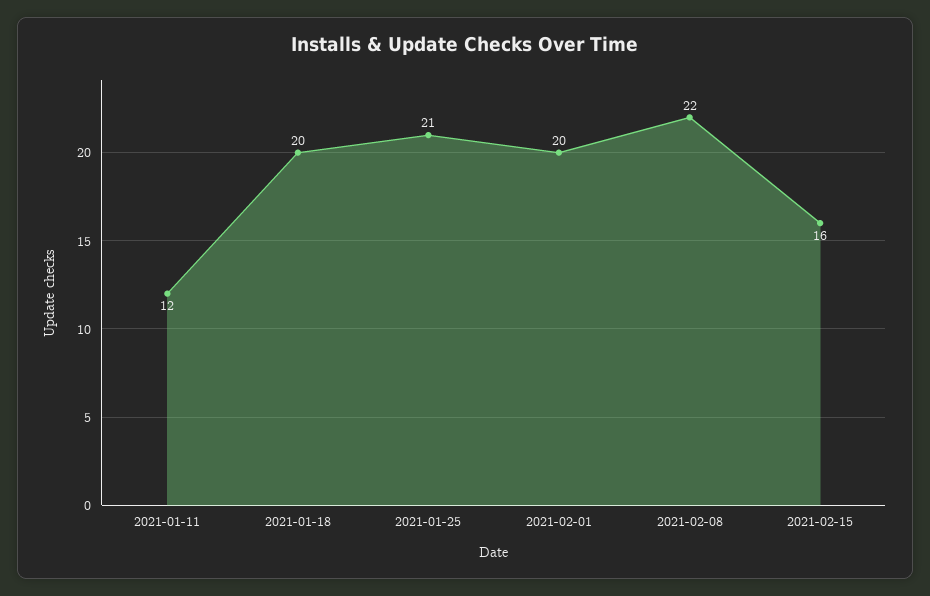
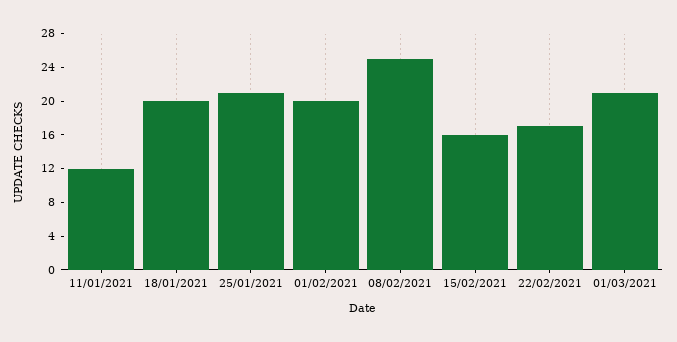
2021-02-08: 22 -> 25
22/02/2021: none -> 17
01/03/2021: none -> 21

